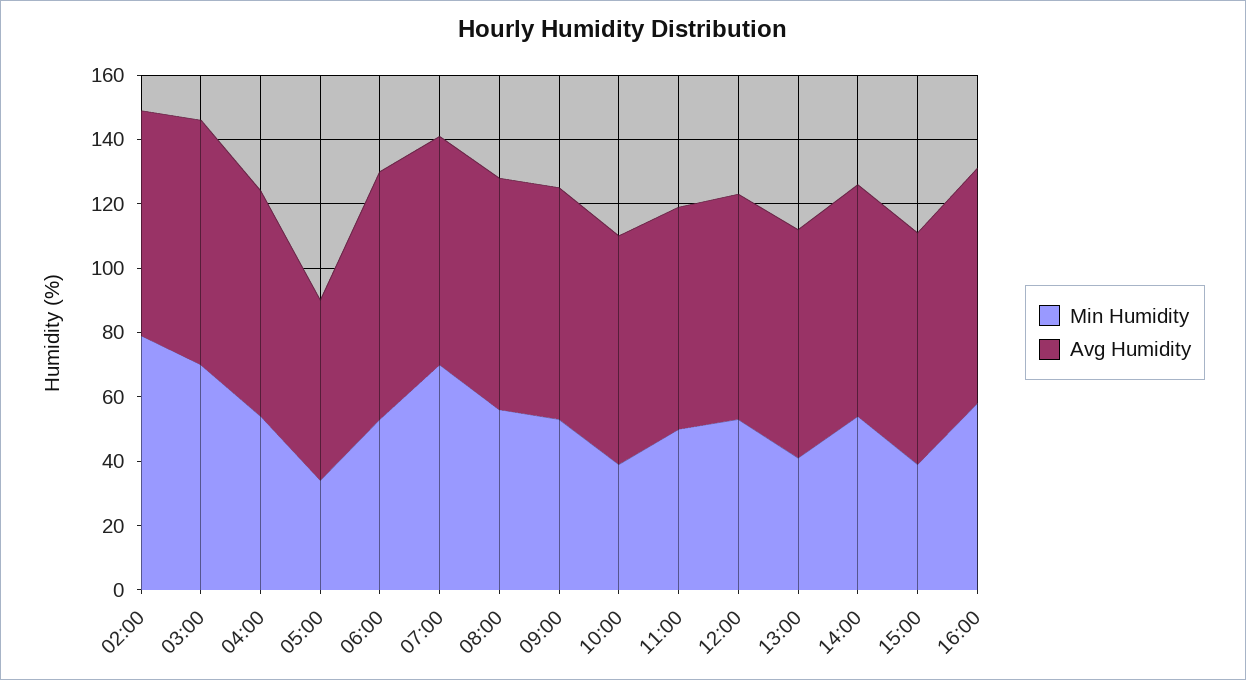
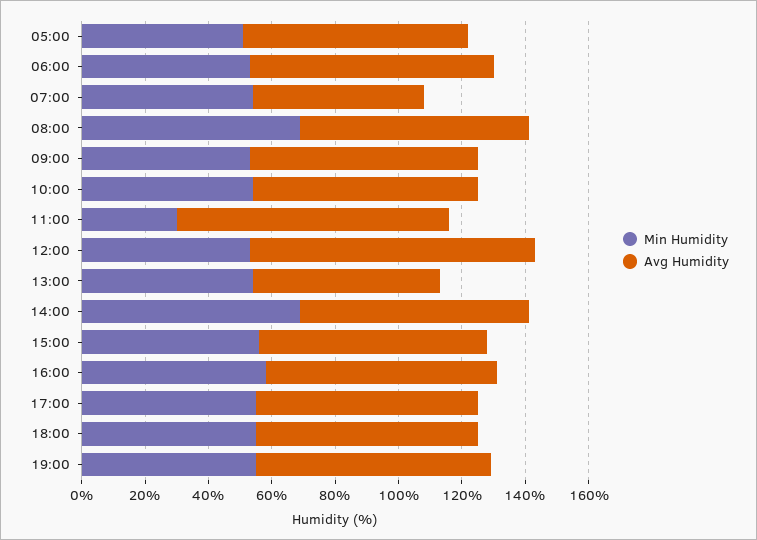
Min Humidity, 02:00: 80 -> none
Avg Humidity, 02:00: 70 -> none
Min Humidity, 03:00: 70 -> none
Avg Humidity, 03:00: 75 -> none
Min Humidity, 04:00: 55 -> none
Avg Humidity, 04:00: 70 -> none
Min Humidity, 05:00: 35 -> 50
Avg Humidity, 05:00: 55 -> 70
Min Humidity, 07:00: 70 -> 55
Avg Humidity, 07:00: 70 -> 55
Min Humidity, 08:00: 55 -> 70
Min Humidity, 10:00: 40 -> 55
Min Humidity, 11:00: 50 -> 30
Avg Humidity, 11:00: 70 -> 85
Avg Humidity, 12:00: 70 -> 90
Min Humidity, 13:00: 40 -> 55
Avg Humidity, 13:00: 70 -> 60
Min Humidity, 14:00: 55 -> 70
Min Humidity, 15:00: 40 -> 55
Min Humidity, 17:00: none -> 55
Avg Humidity, 17:00: none -> 70
Min Humidity, 18:00: none -> 55
Avg Humidity, 18:00: none -> 70
Min Humidity, 19:00: none -> 55
Avg Humidity, 19:00: none -> 75

